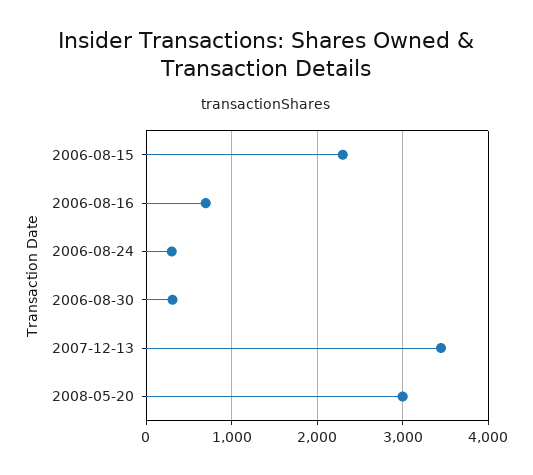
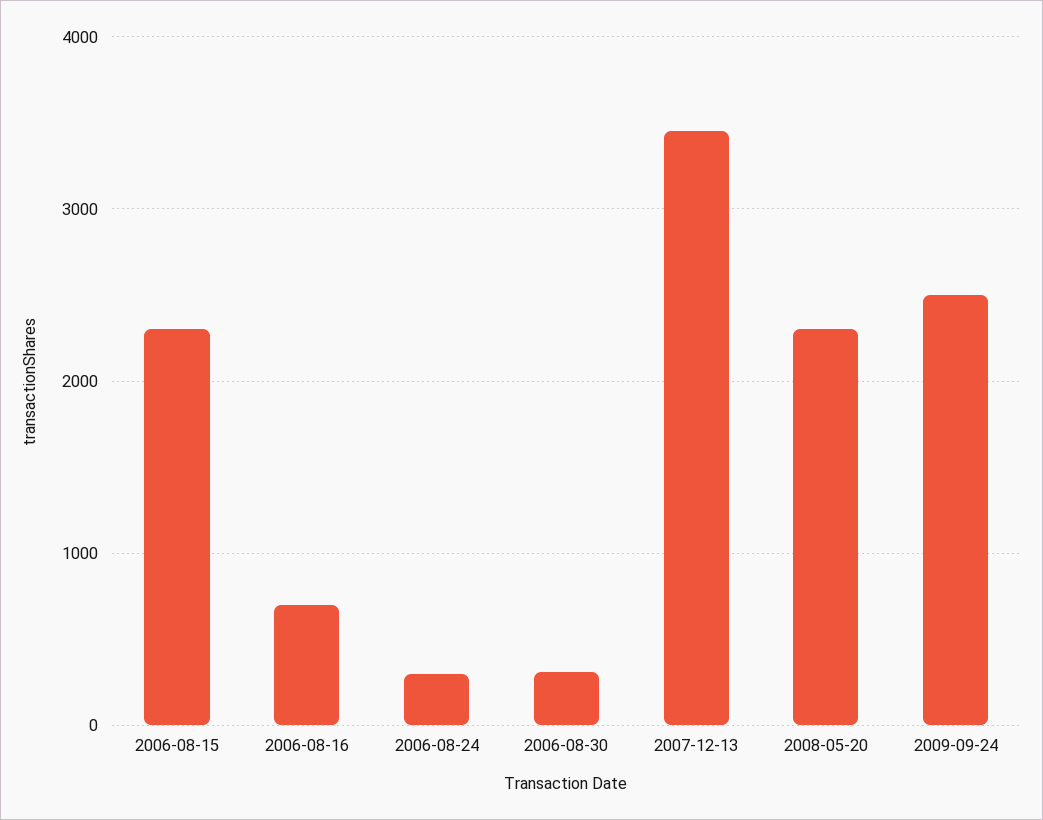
2008-05-20: 3000 -> 2300
2009-09-24: none -> 2500

